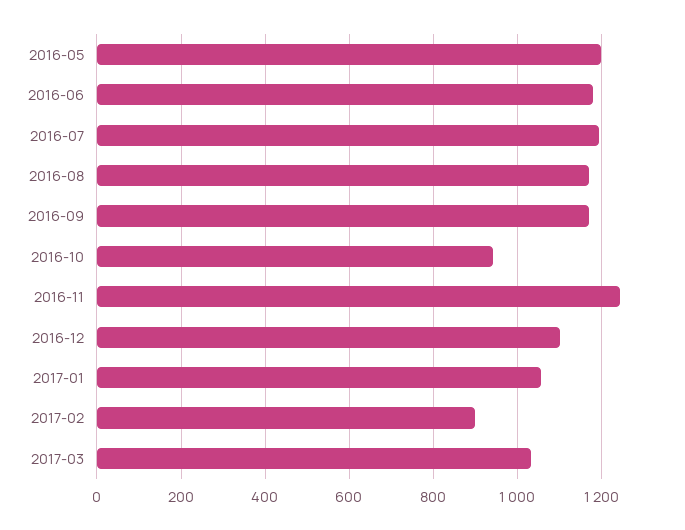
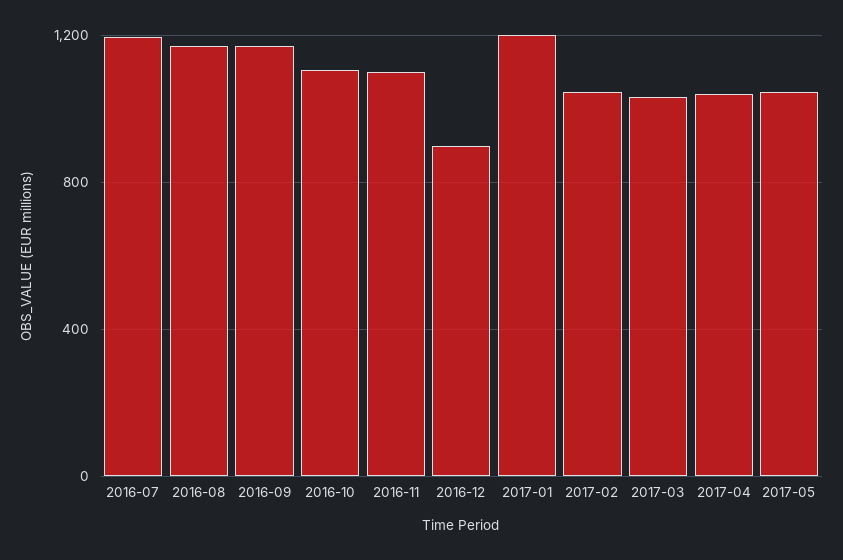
2016-05: 1200 -> none
2016-06: 1180 -> none
2016-10: 940 -> 1100
2016-11: 1240 -> 1100
2016-12: 1100 -> 900
2017-01: 1060 -> 1200
2017-02: 900 -> 1050
2017-04: none -> 1050
2017-05: none -> 1050

